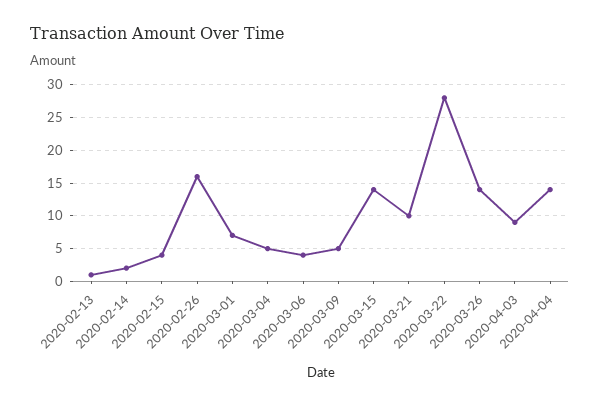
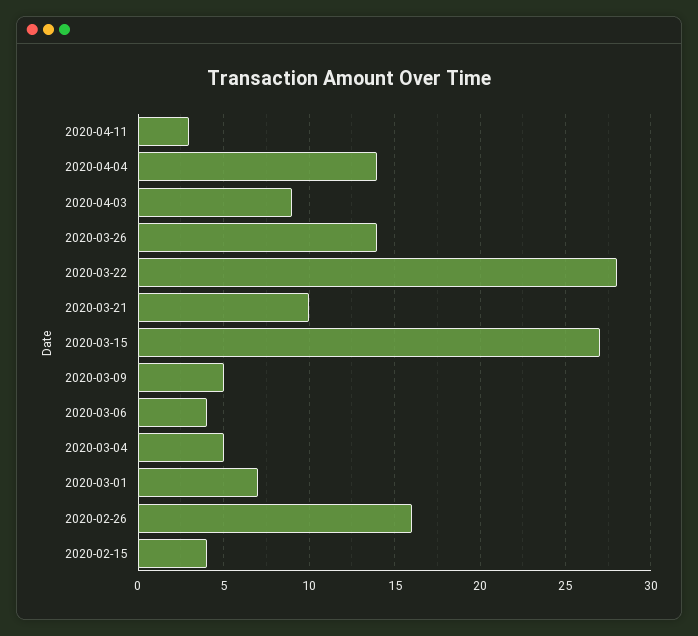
2020-02-13: 1 -> none
2020-02-14: 2 -> none
2020-03-15: 14 -> 27
2020-04-11: none -> 3

